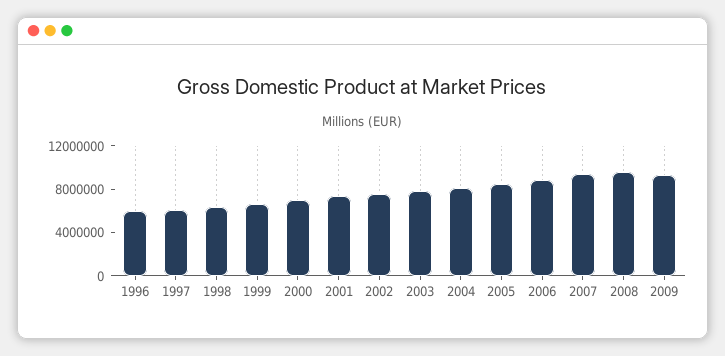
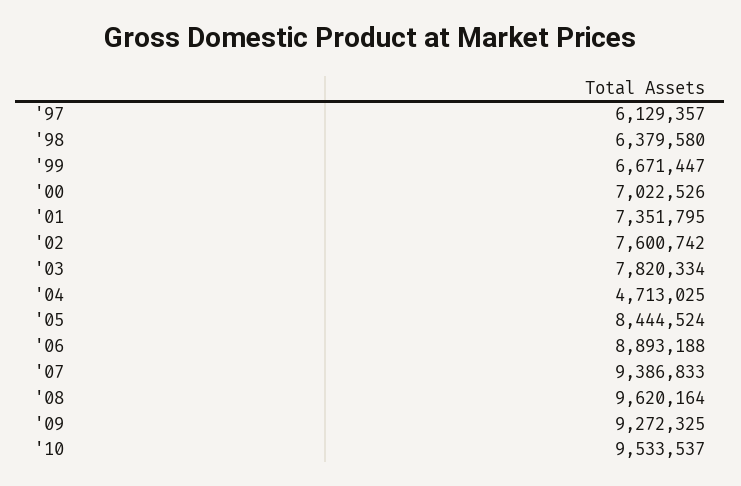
1996: 6000000 -> none
2004: 8000000 -> 4713025
'10: none -> 9533537

